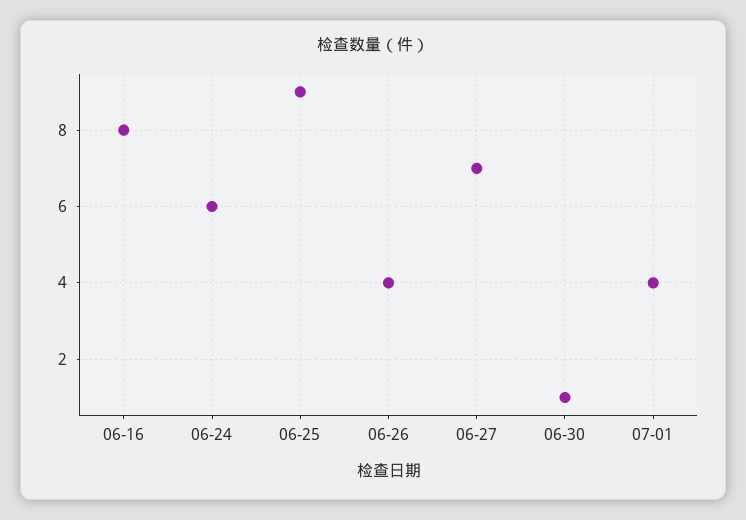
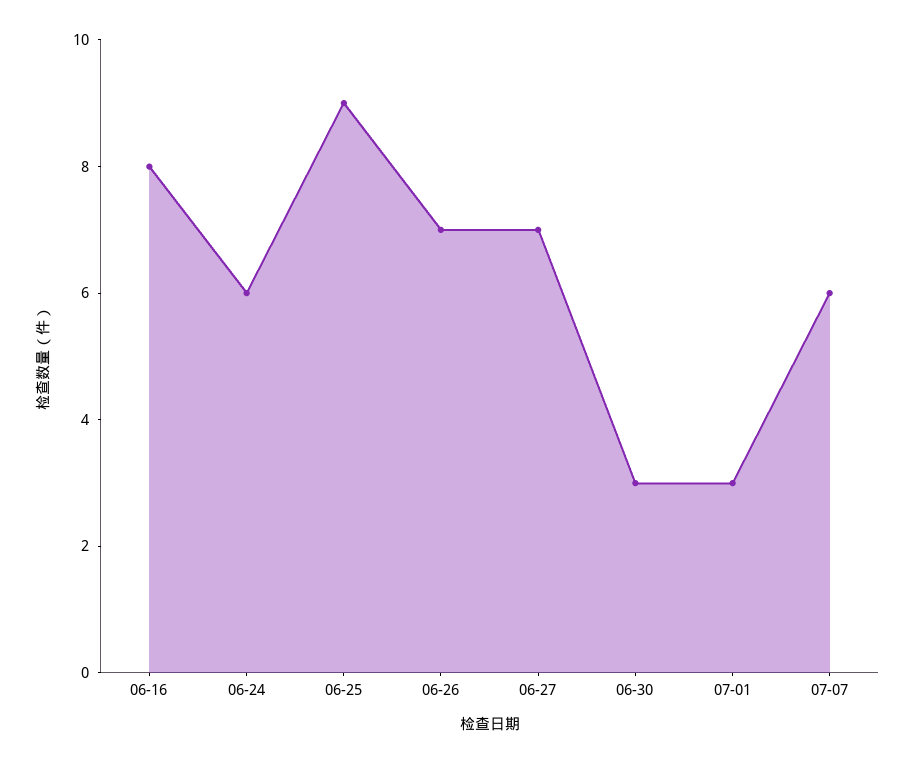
06-26: 4 -> 7
06-30: 1 -> 3
07-01: 4 -> 3
07-07: none -> 6

